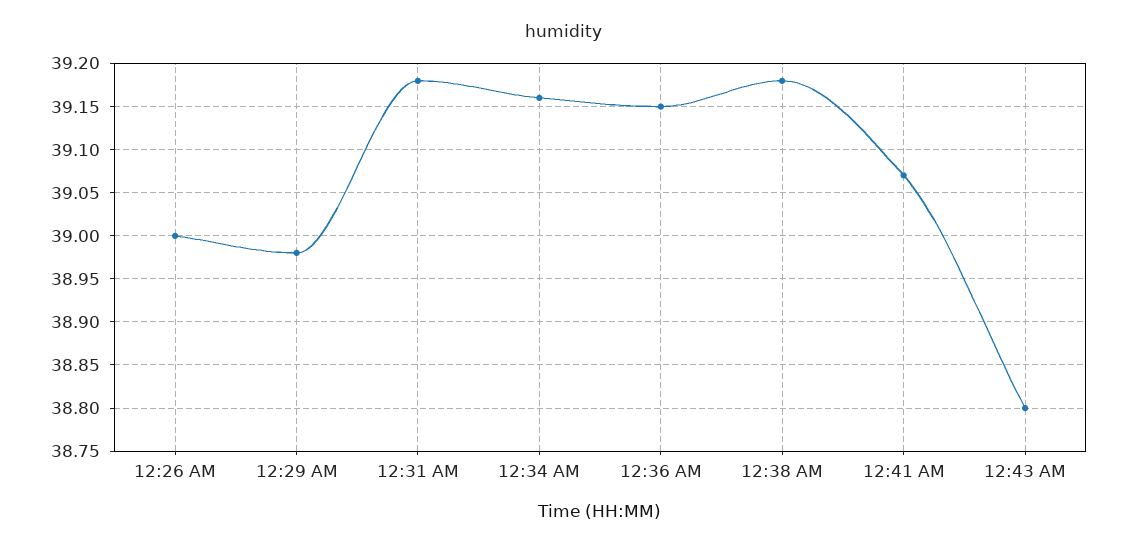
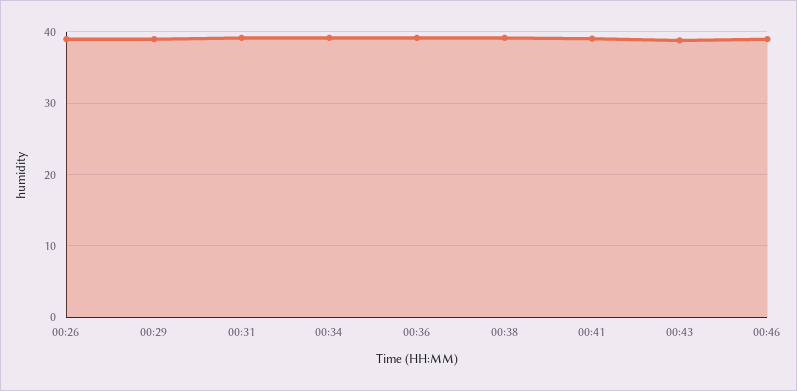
00:46: none -> 39

